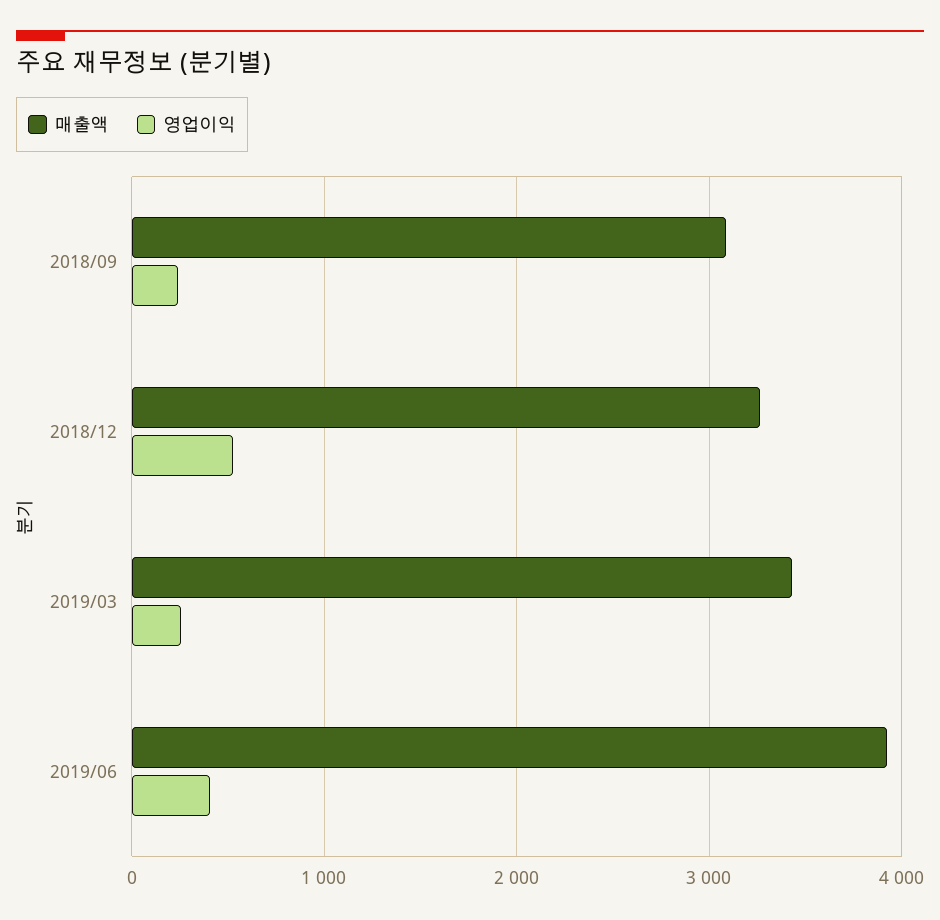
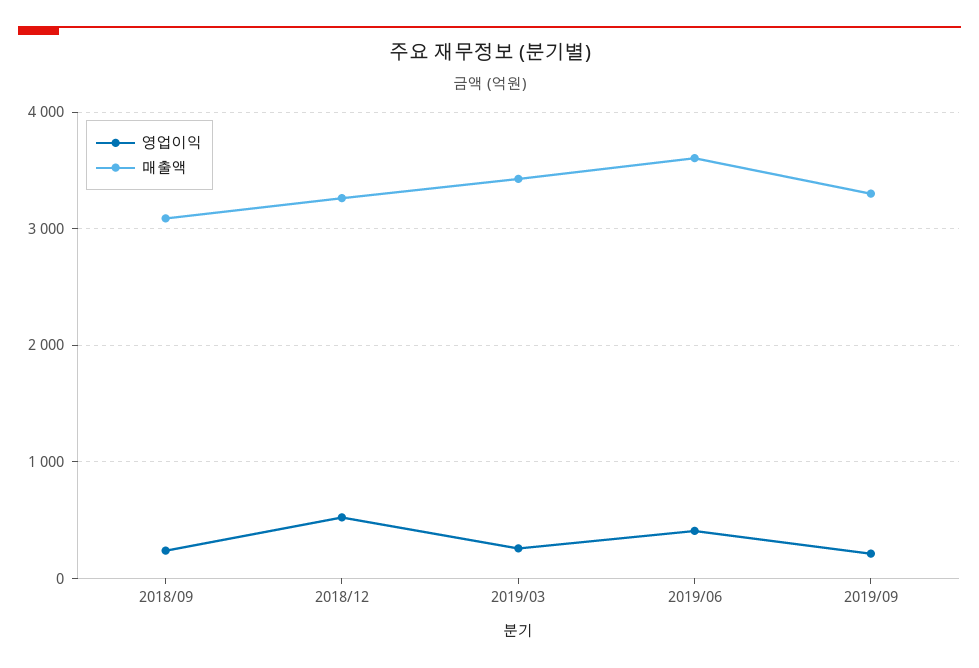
매출액, 2019/06: 3900 -> 3600
영업이익, 2019/09: none -> 200
매출액, 2019/09: none -> 3300

